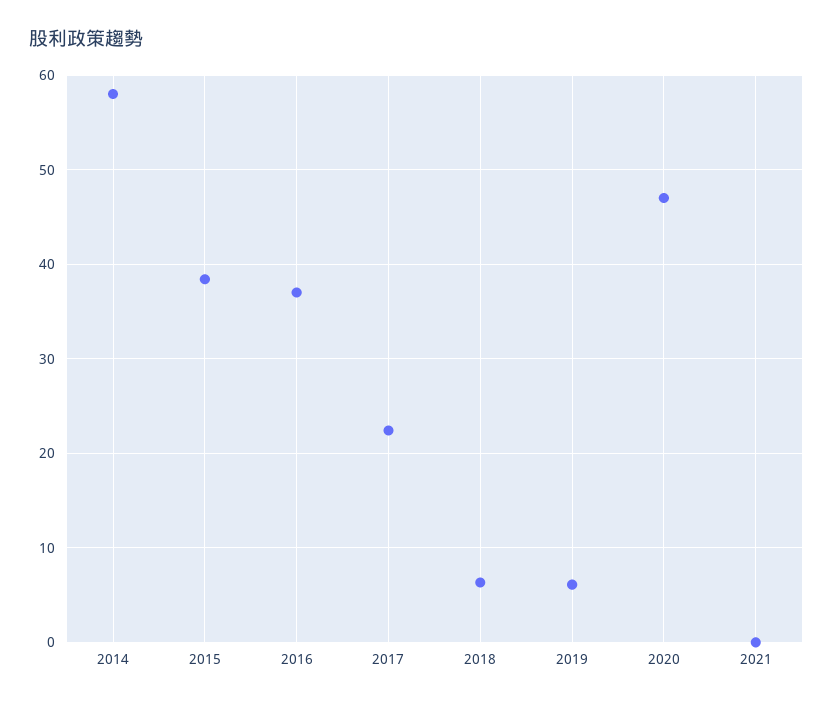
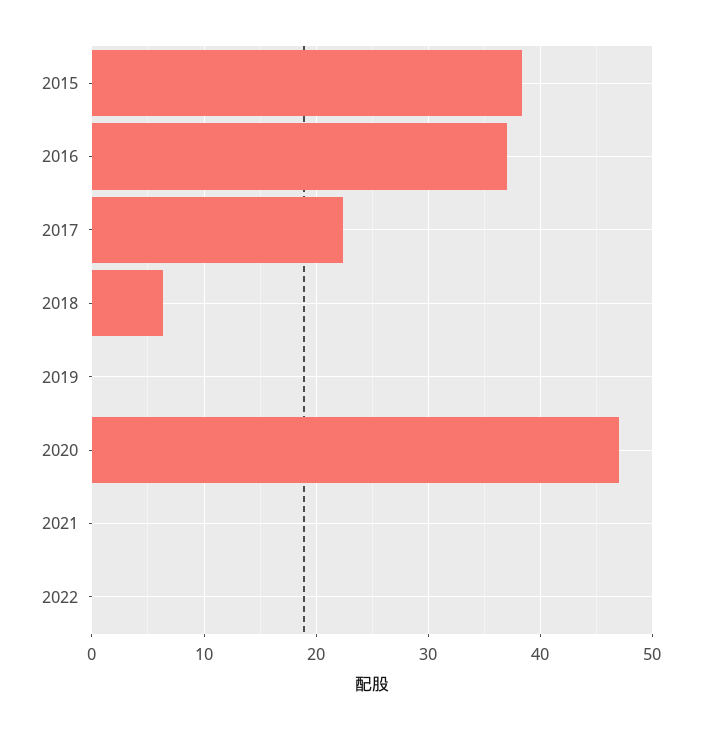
2014: 58 -> none
2019: 6 -> 0
2022: none -> 0

